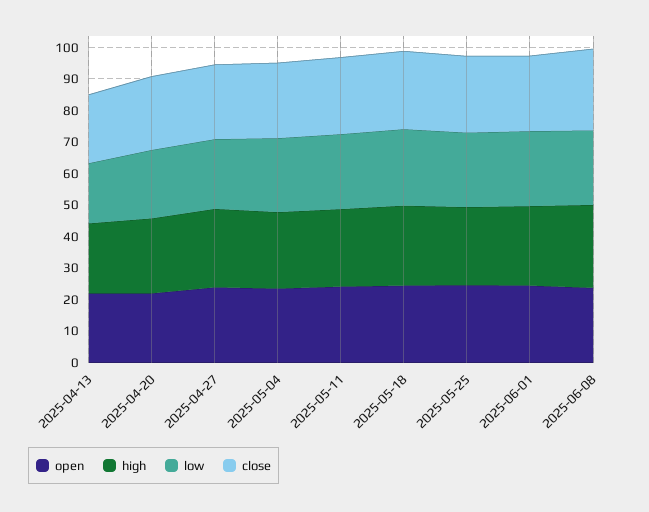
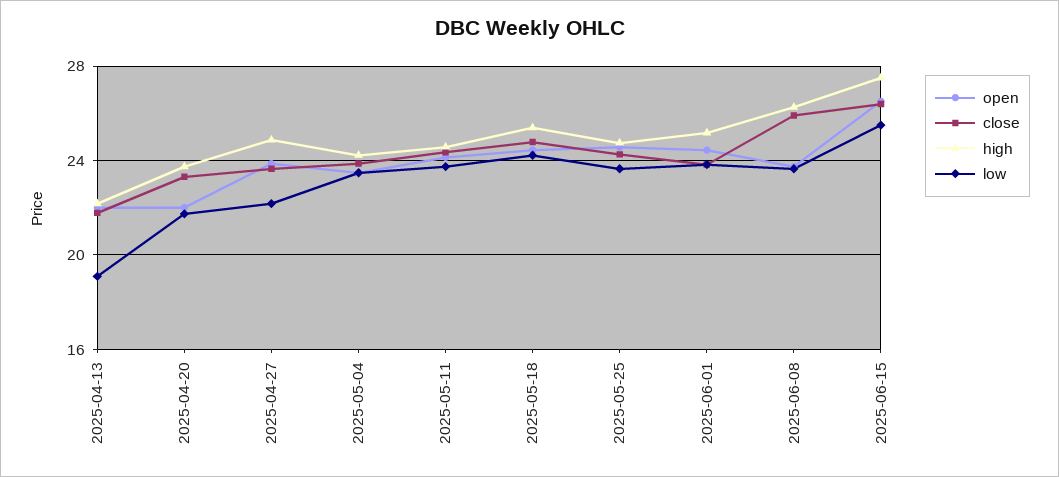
open, 2025-06-15: none -> 26.5
close, 2025-06-15: none -> 26.5
high, 2025-06-15: none -> 27.5
low, 2025-06-15: none -> 25.5

